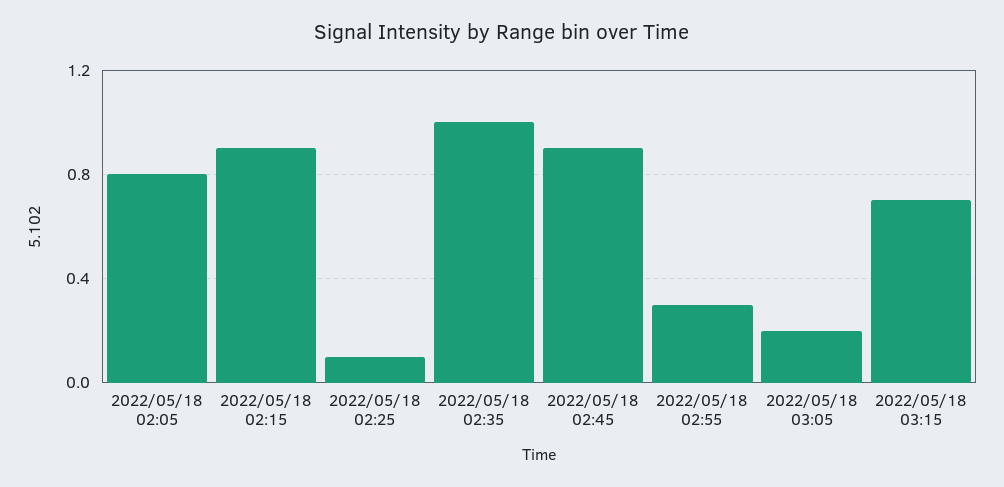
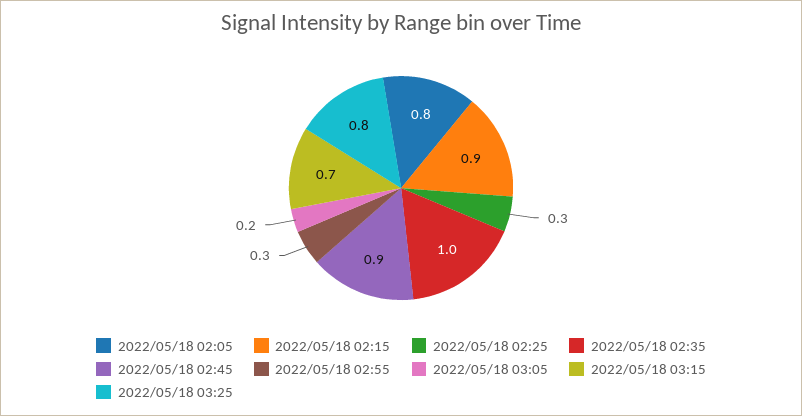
2022/05/18 02:25: 0.1 -> 0.3
2022/05/18 03:25: none -> 0.8

